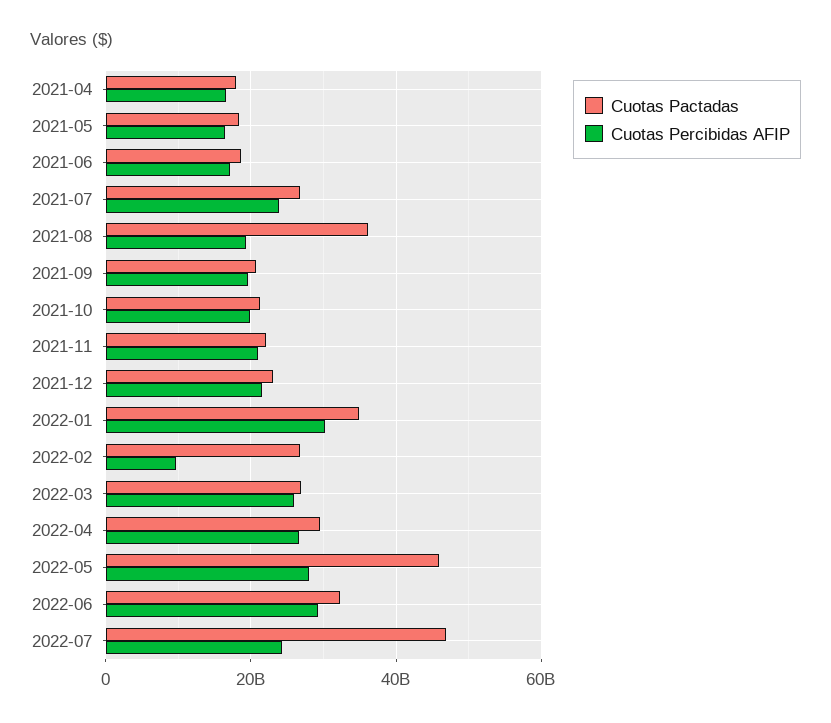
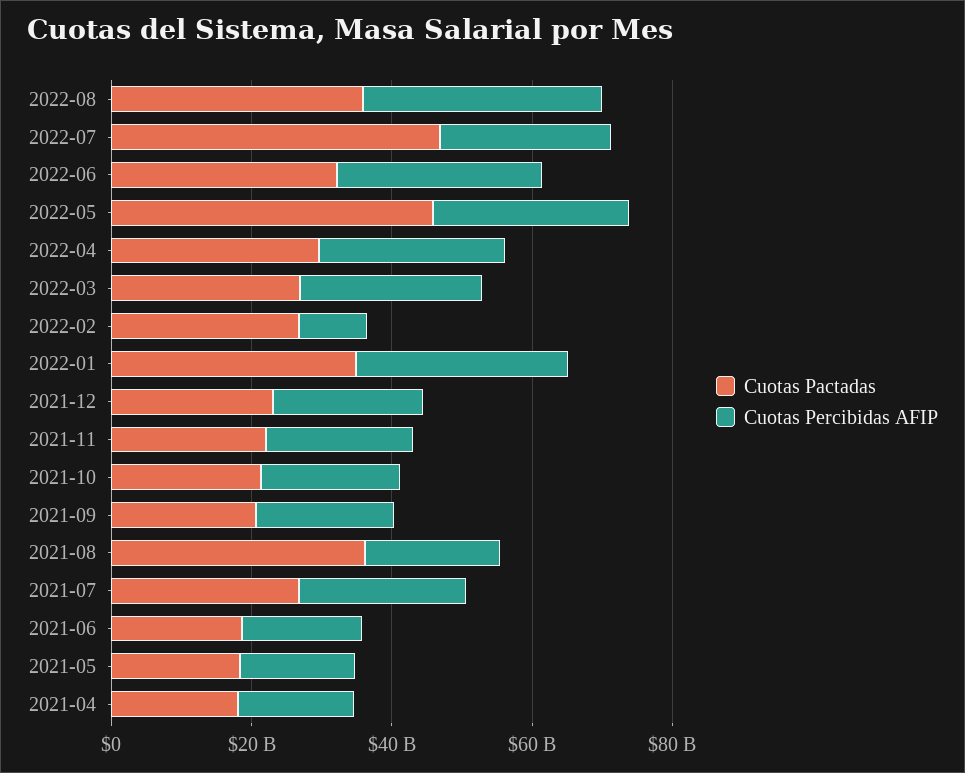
Cuotas Pactadas, 2022-08: none -> 35000000000
Cuotas Percibidas AFIP, 2022-08: none -> 35000000000

